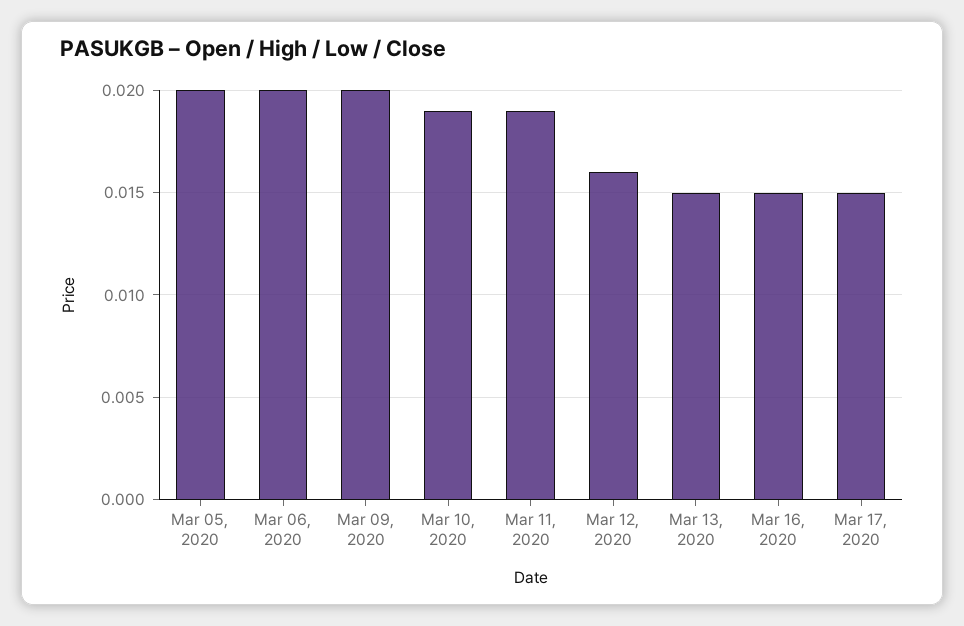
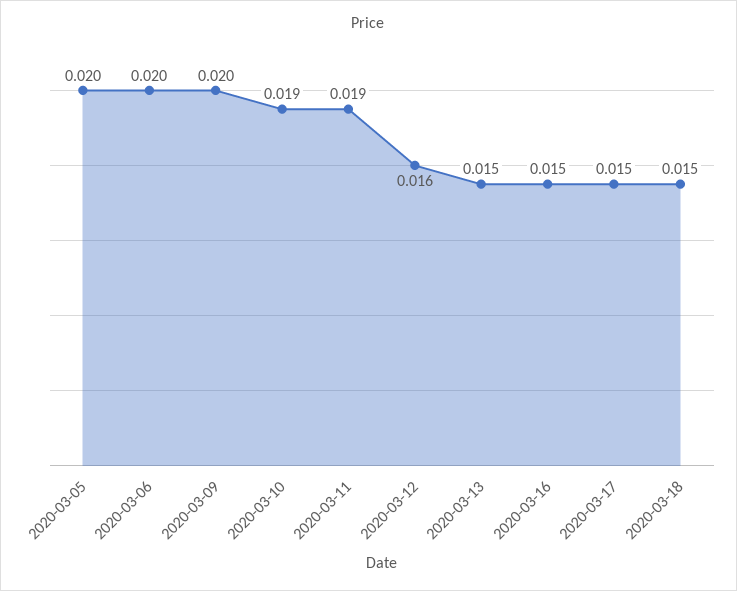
2020-03-18: none -> 0.015

